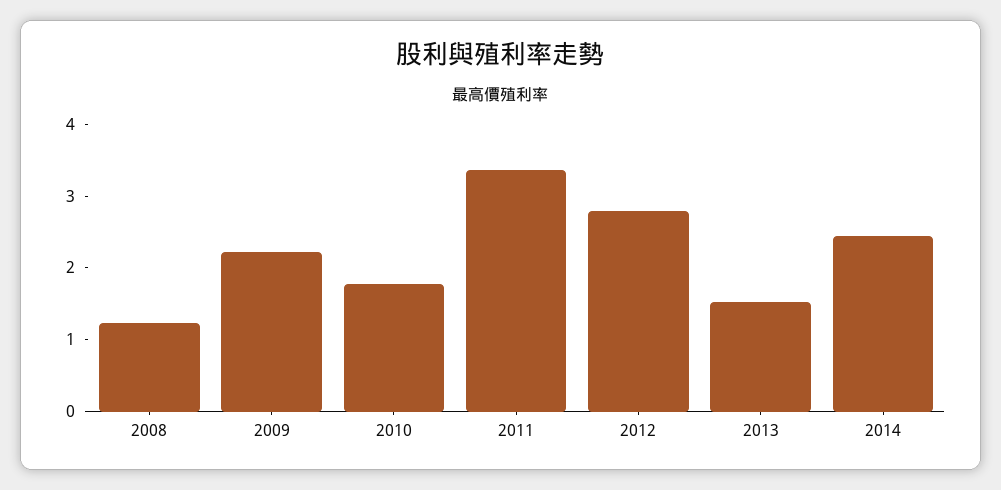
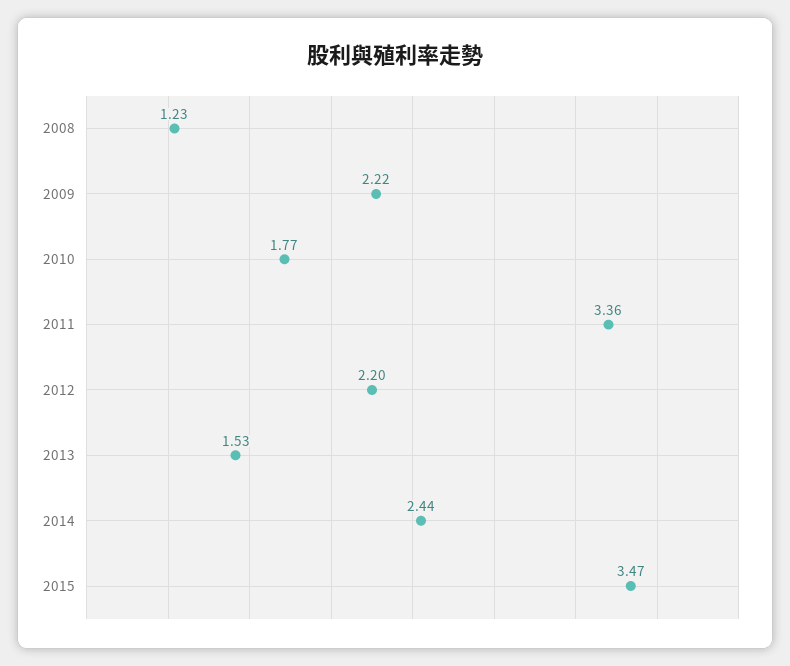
2012: 2.8 -> 2.2
2015: none -> 3.47

